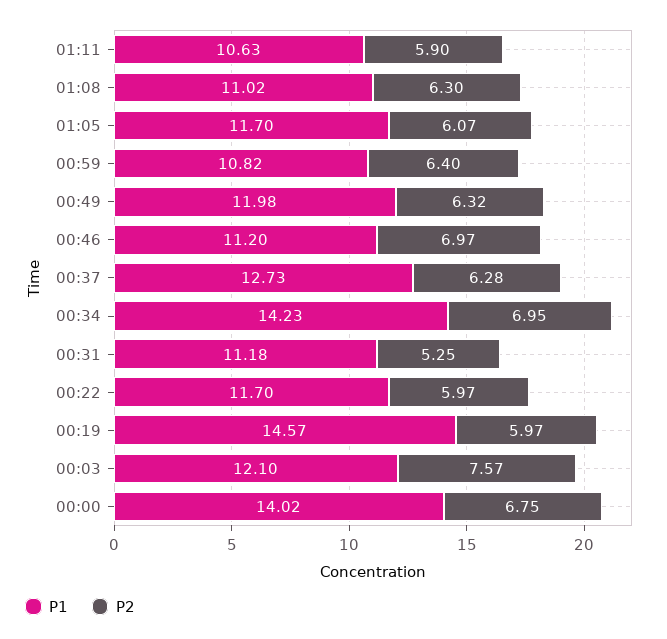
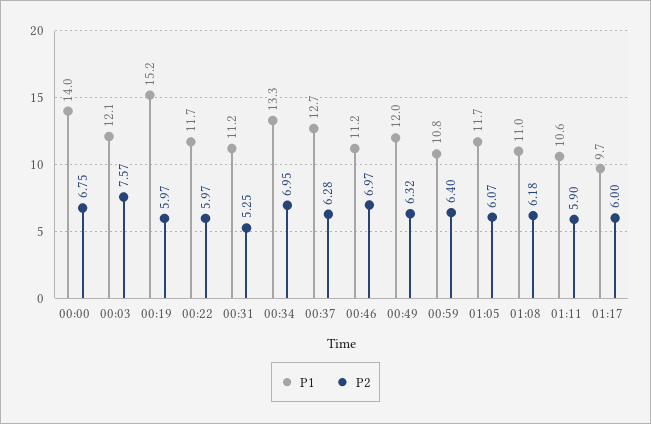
P2, 01:08: 6.3 -> 6.18
P1, 00:34: 14.23 -> 13.3
P1, 00:19: 14.57 -> 15.2
P1, 01:17: none -> 9.7
P2, 01:17: none -> 6

